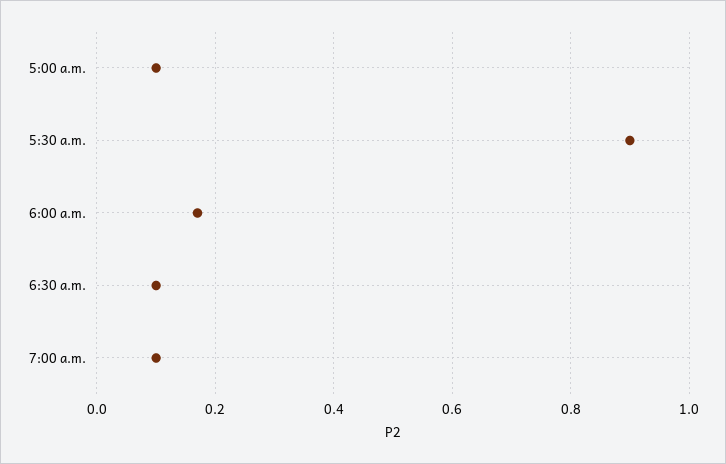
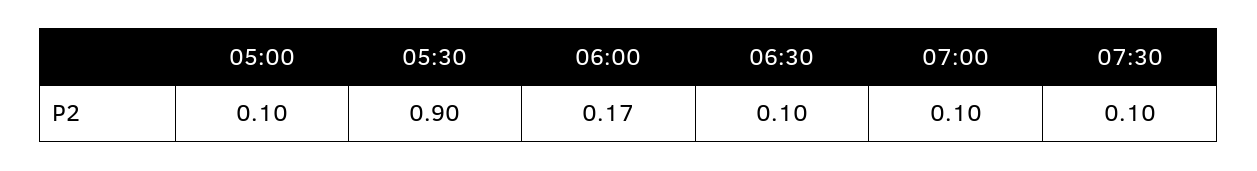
07:30: none -> 0.1

